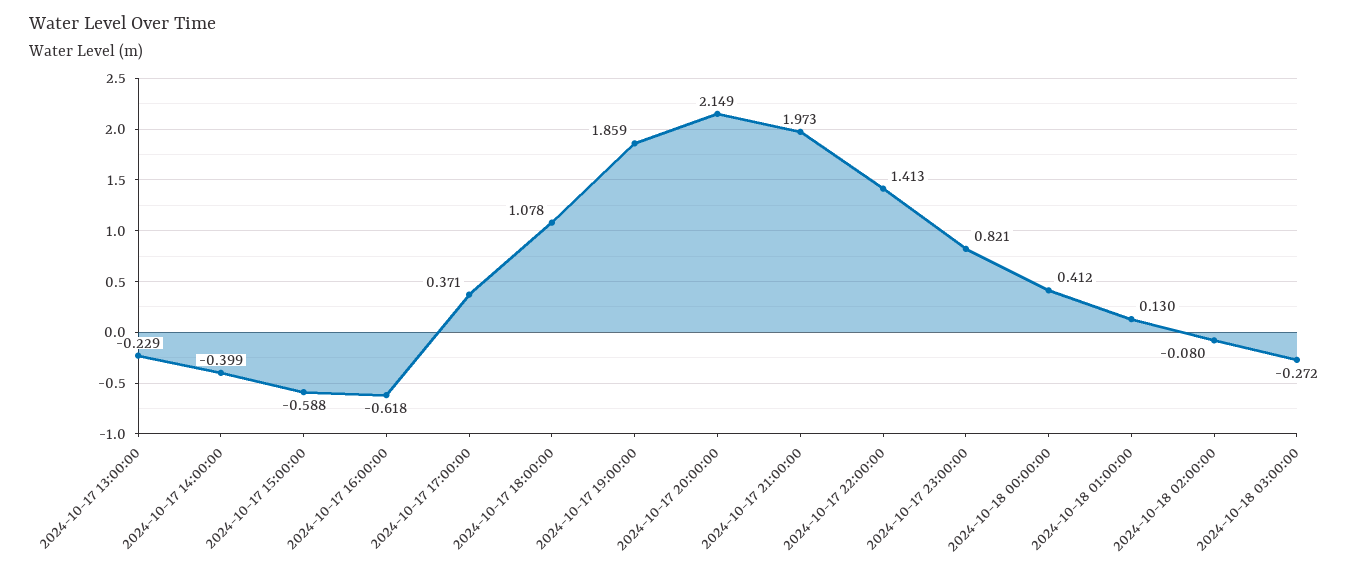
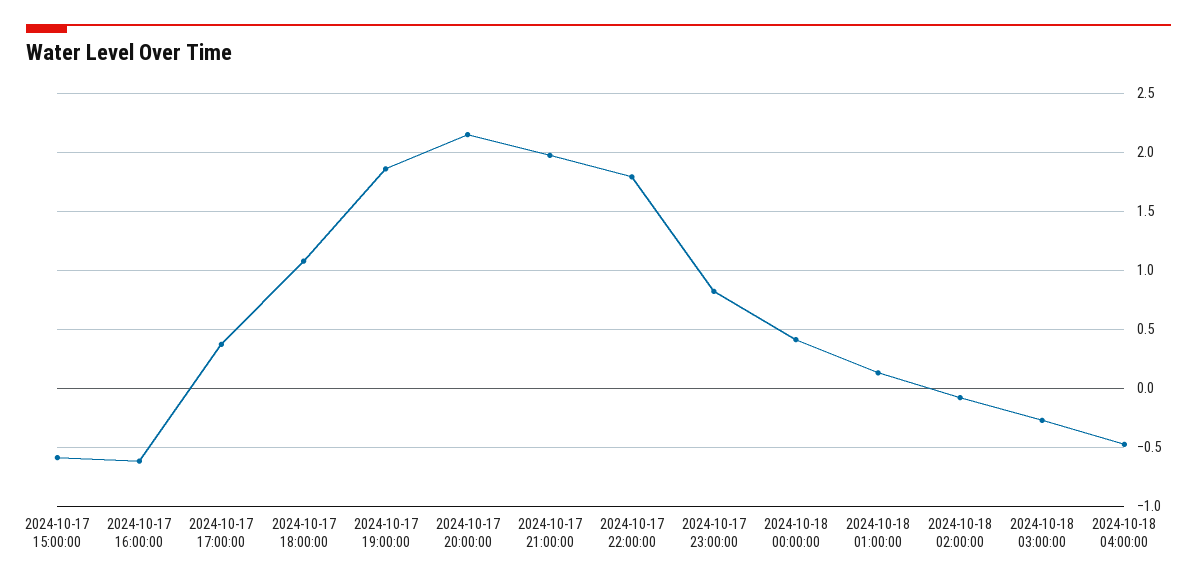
2024-10-17 13:00:00: -0.229 -> none
2024-10-17 14:00:00: -0.399 -> none
2024-10-17 22:00:00: 1.413 -> 1.8
2024-10-18 04:00:00: none -> -0.5

